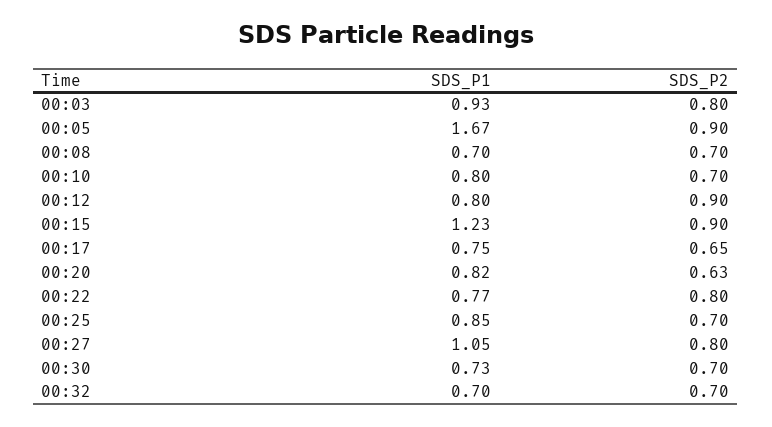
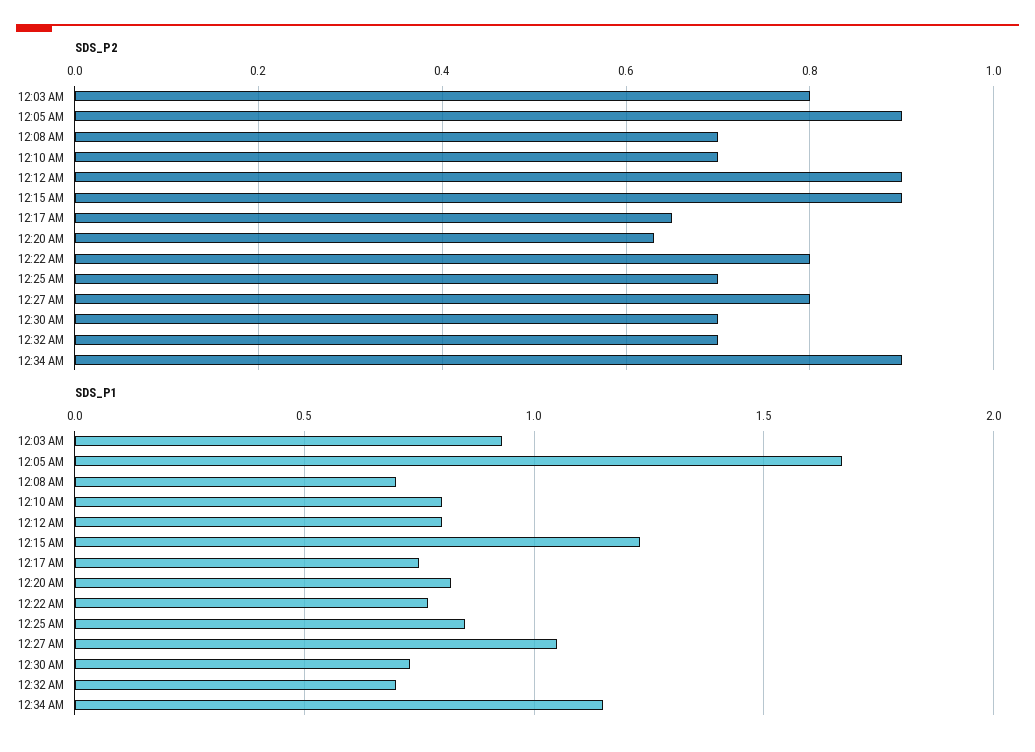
SDS_P2, 12:34 AM: none -> 0.9
SDS_P1, 12:34 AM: none -> 1.15

